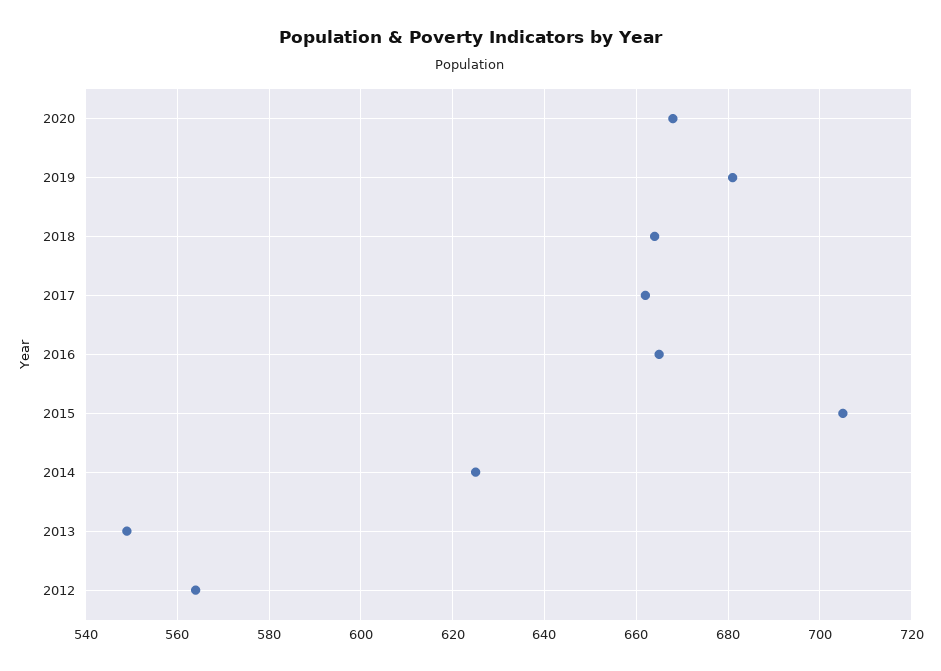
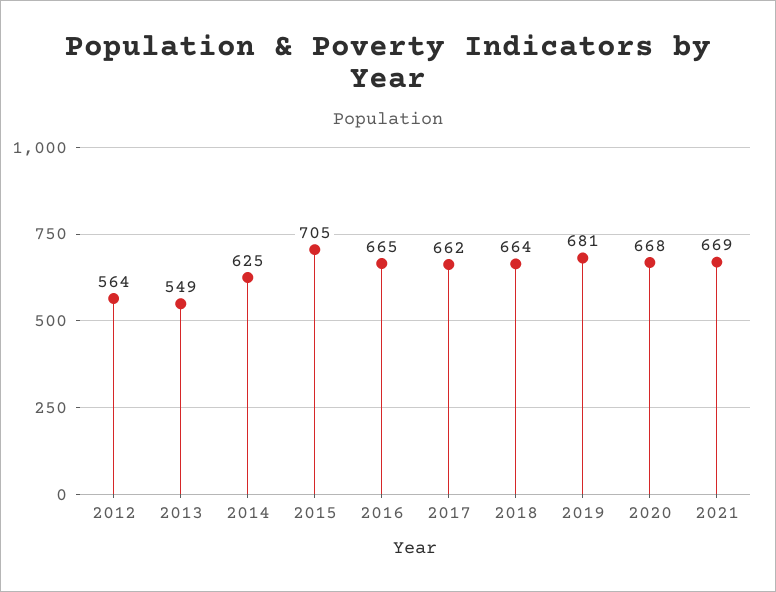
2021: none -> 669

